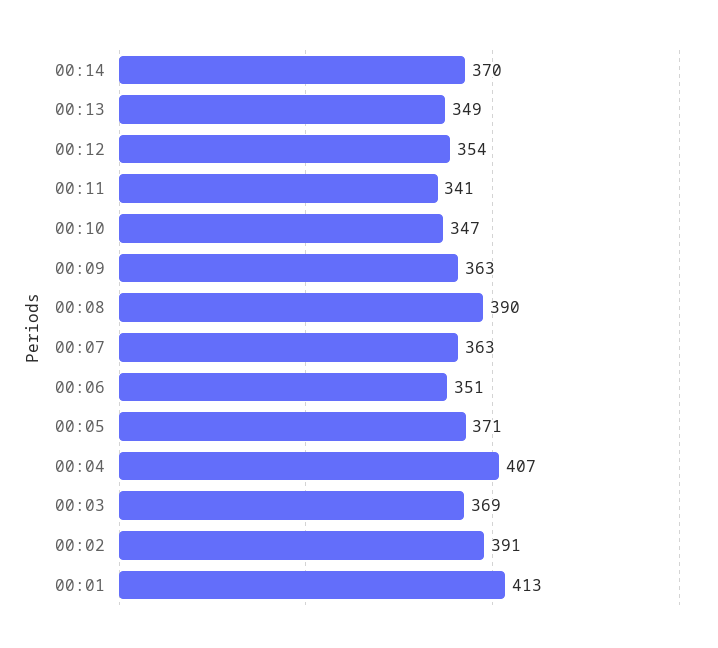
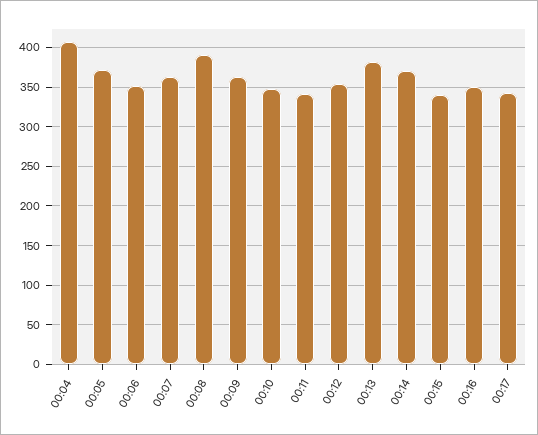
00:13: 349 -> 380
00:03: 369 -> none
00:02: 391 -> none
00:01: 413 -> none
00:15: none -> 340
00:16: none -> 350
00:17: none -> 340

